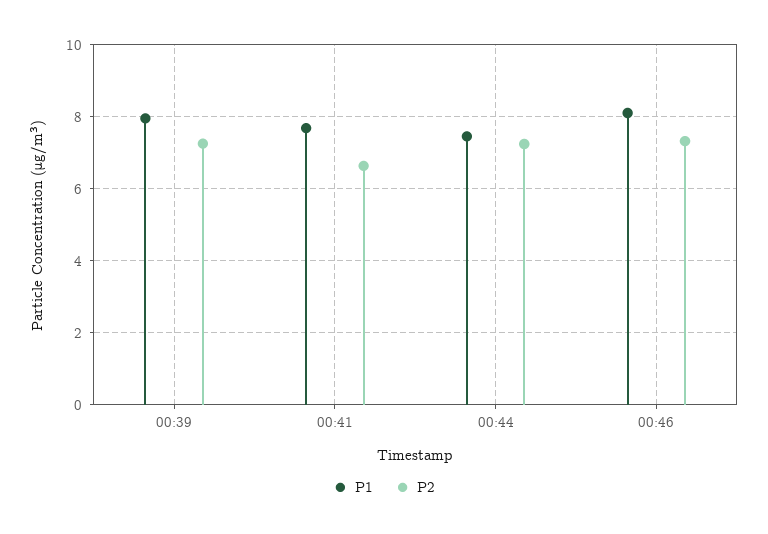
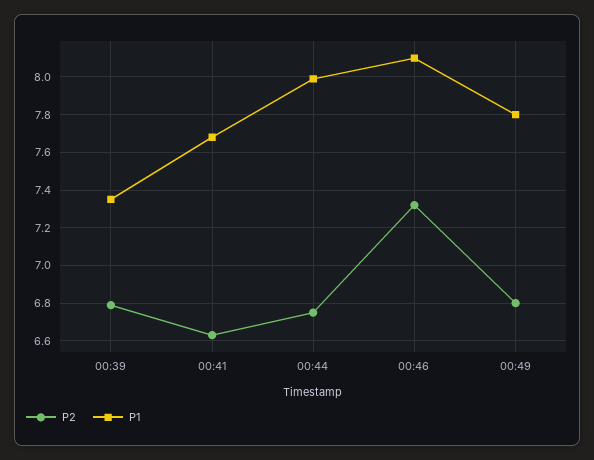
P1, 00:39: 8 -> 7.35
P2, 00:39: 7.2 -> 6.8
P1, 00:44: 7.4 -> 8
P2, 00:44: 7.2 -> 6.75
P2, 00:49: none -> 6.8
P1, 00:49: none -> 7.8

